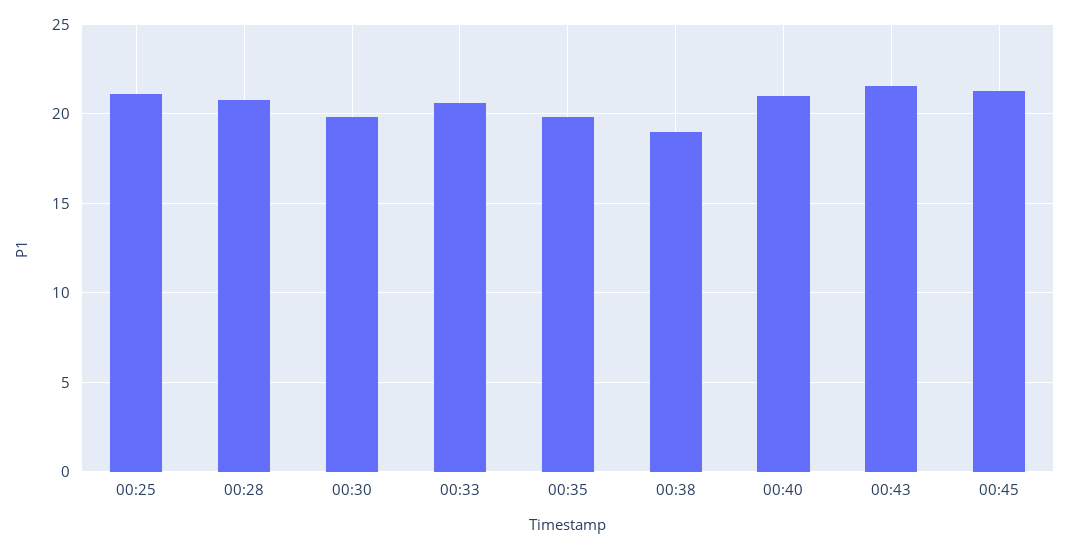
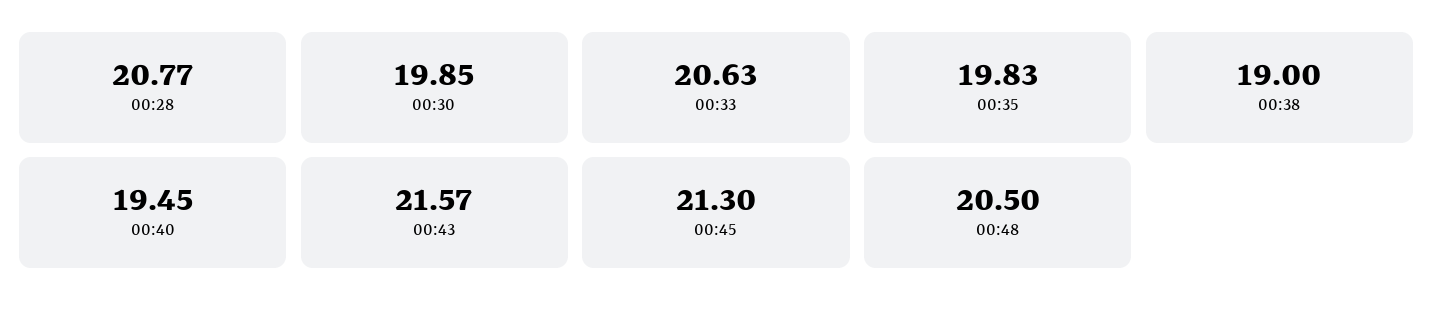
00:25: 21 -> none
00:40: 21 -> 19.45
00:48: none -> 20.5

